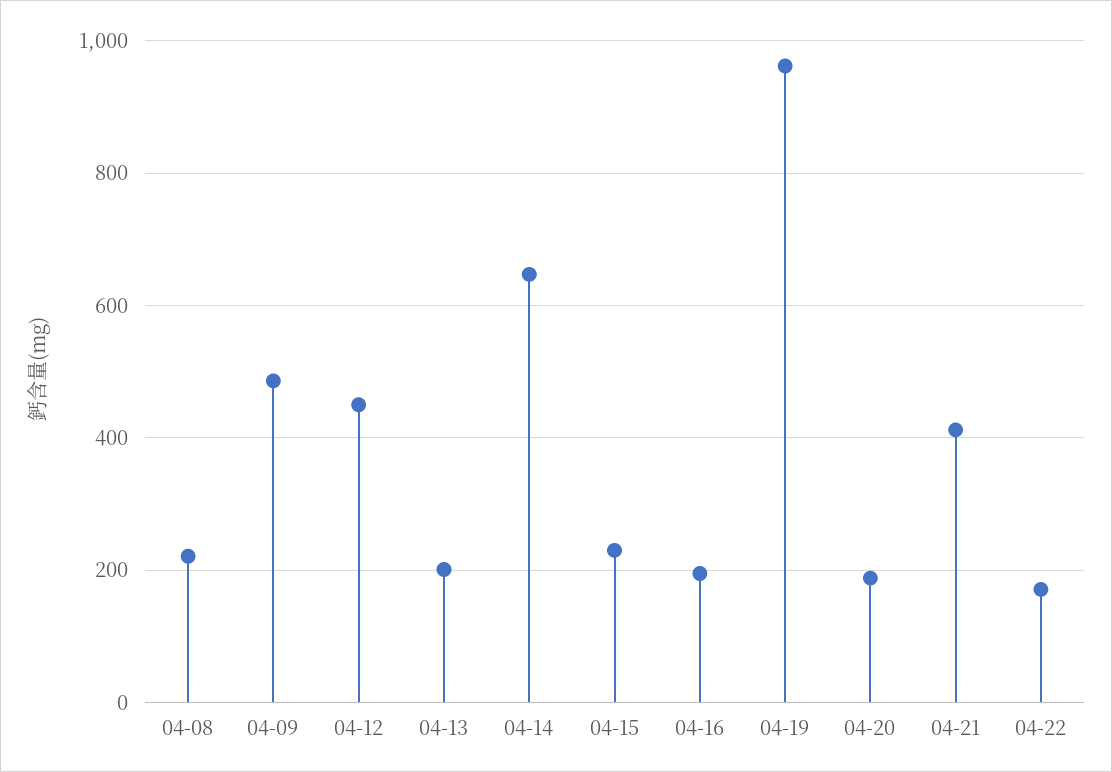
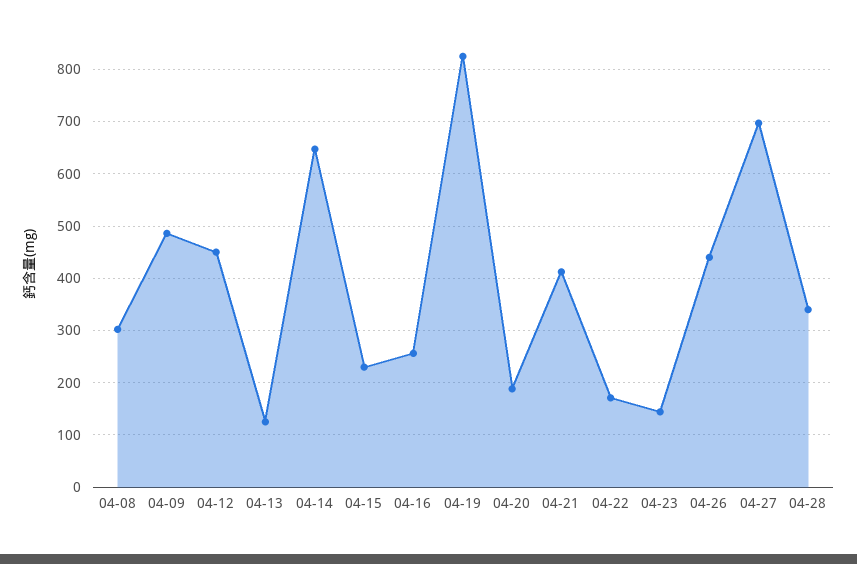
04-08: 220 -> 300
04-13: 200 -> 120
04-16: 200 -> 260
04-19: 960 -> 820
04-23: none -> 140
04-26: none -> 440
04-27: none -> 700
04-28: none -> 340

